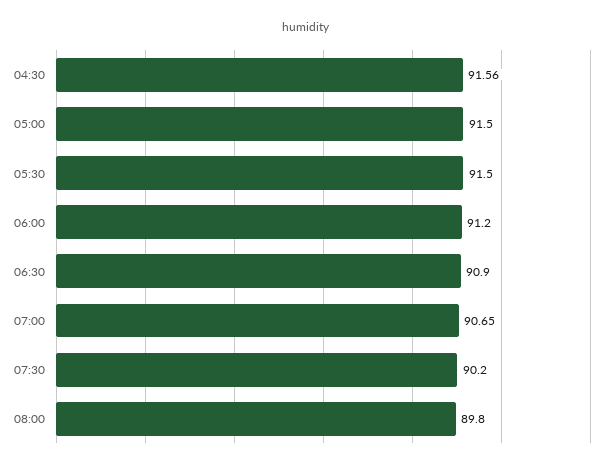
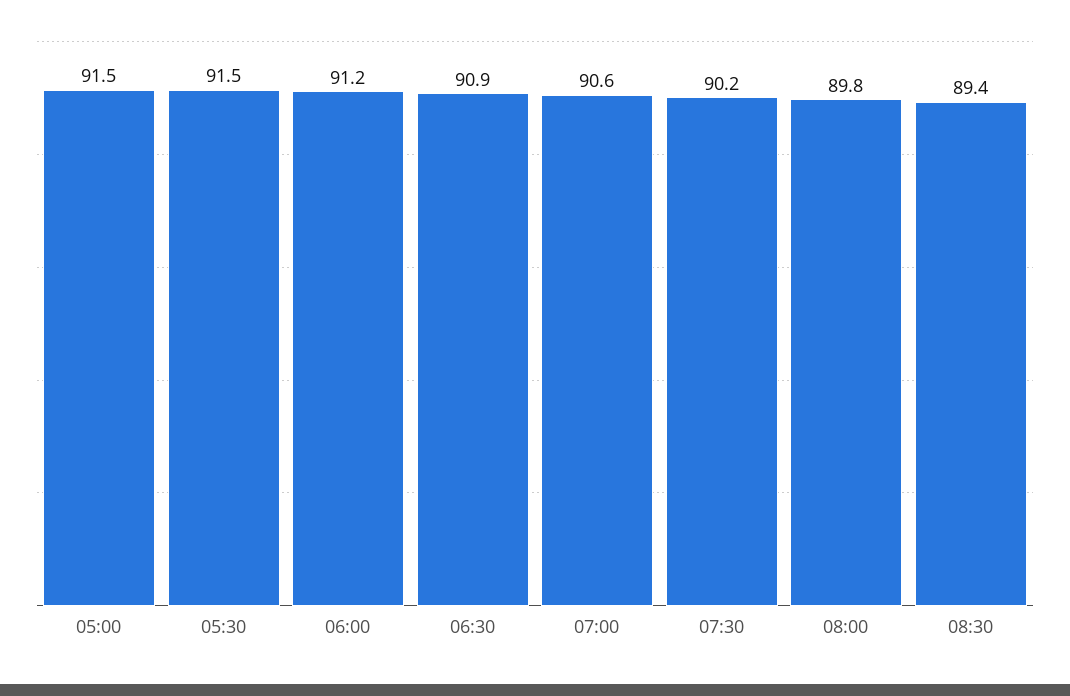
04:30: 91.56 -> none
07:00: 90.65 -> 90.6
08:30: none -> 89.4

